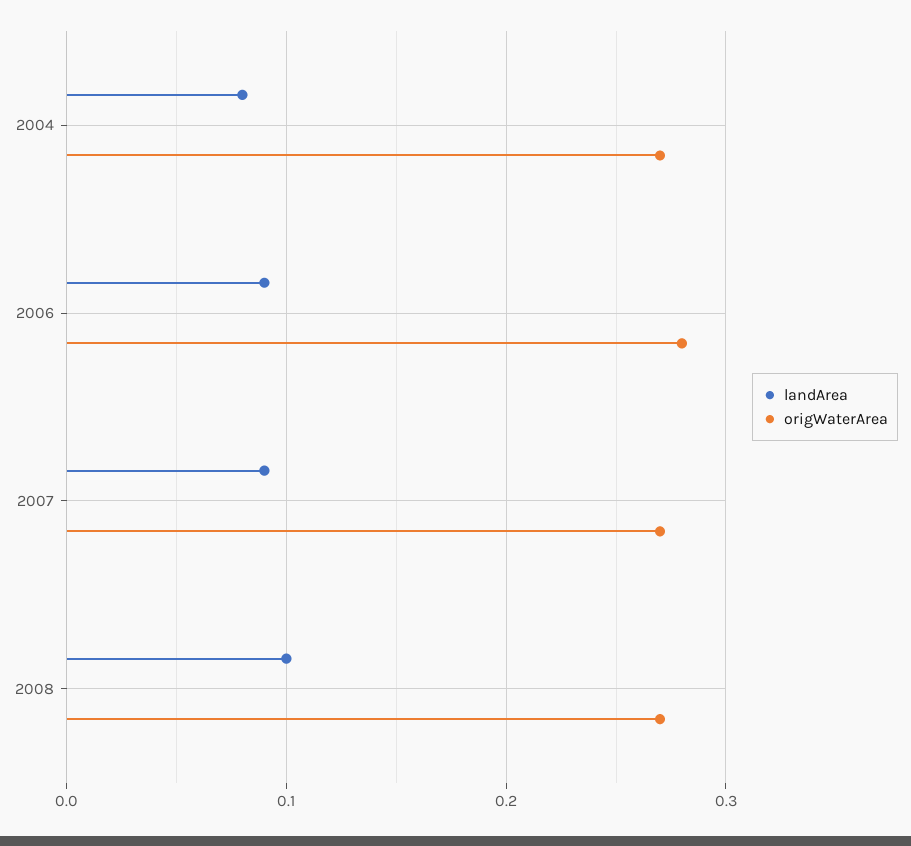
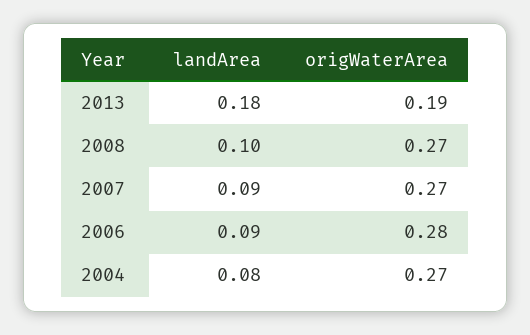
landArea, 2013: none -> 0.18
origWaterArea, 2013: none -> 0.19

